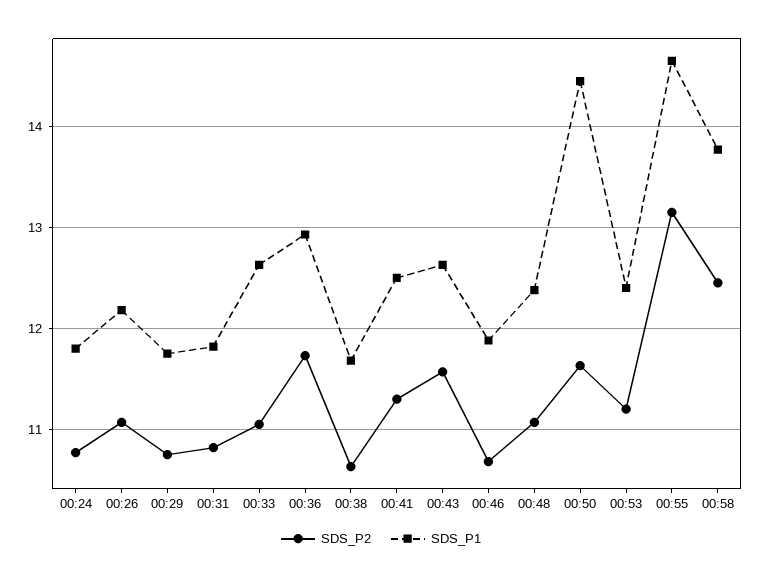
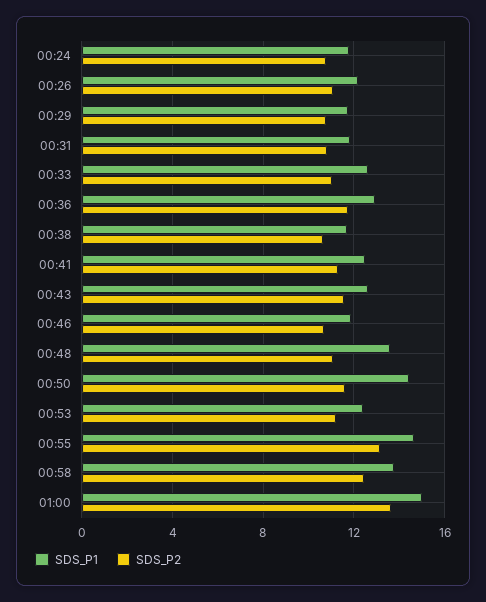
SDS_P1, 00:48: 12.4 -> 13.5
SDS_P1, 01:00: none -> 15
SDS_P2, 01:00: none -> 13.5

